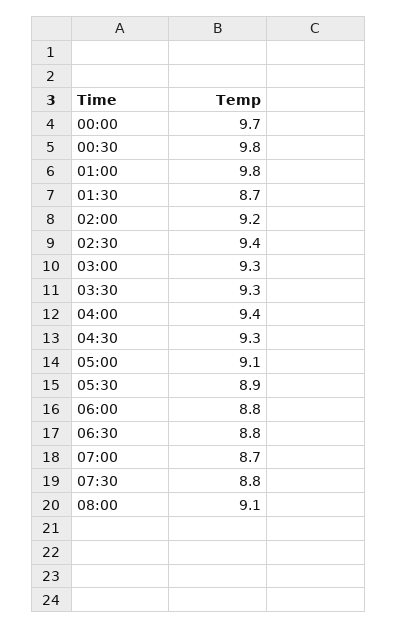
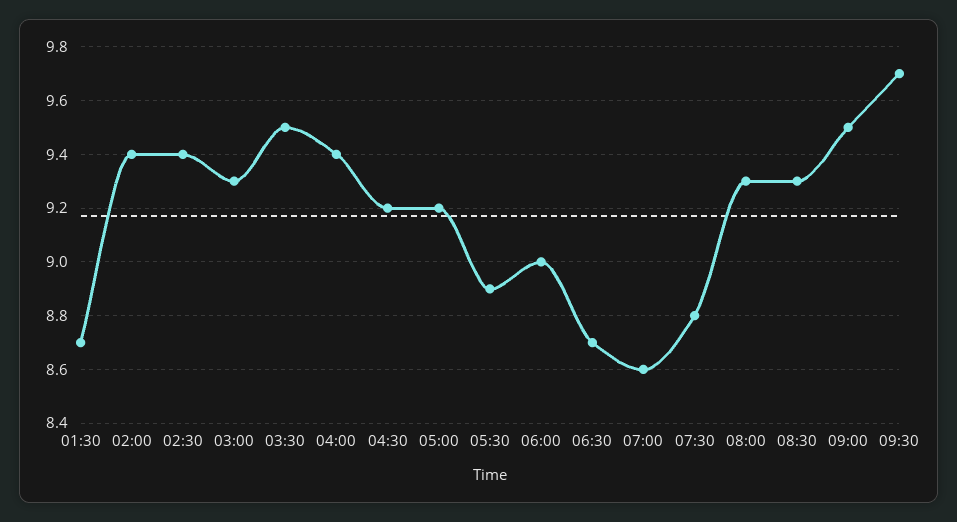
00:00: 9.7 -> none
00:30: 9.8 -> none
01:00: 9.8 -> none
02:00: 9.2 -> 9.4
03:30: 9.3 -> 9.5
04:30: 9.3 -> 9.2
05:00: 9.1 -> 9.2
06:00: 8.8 -> 9
06:30: 8.8 -> 8.7
07:00: 8.7 -> 8.6
08:00: 9.1 -> 9.3
08:30: none -> 9.3
09:00: none -> 9.5
09:30: none -> 9.7

